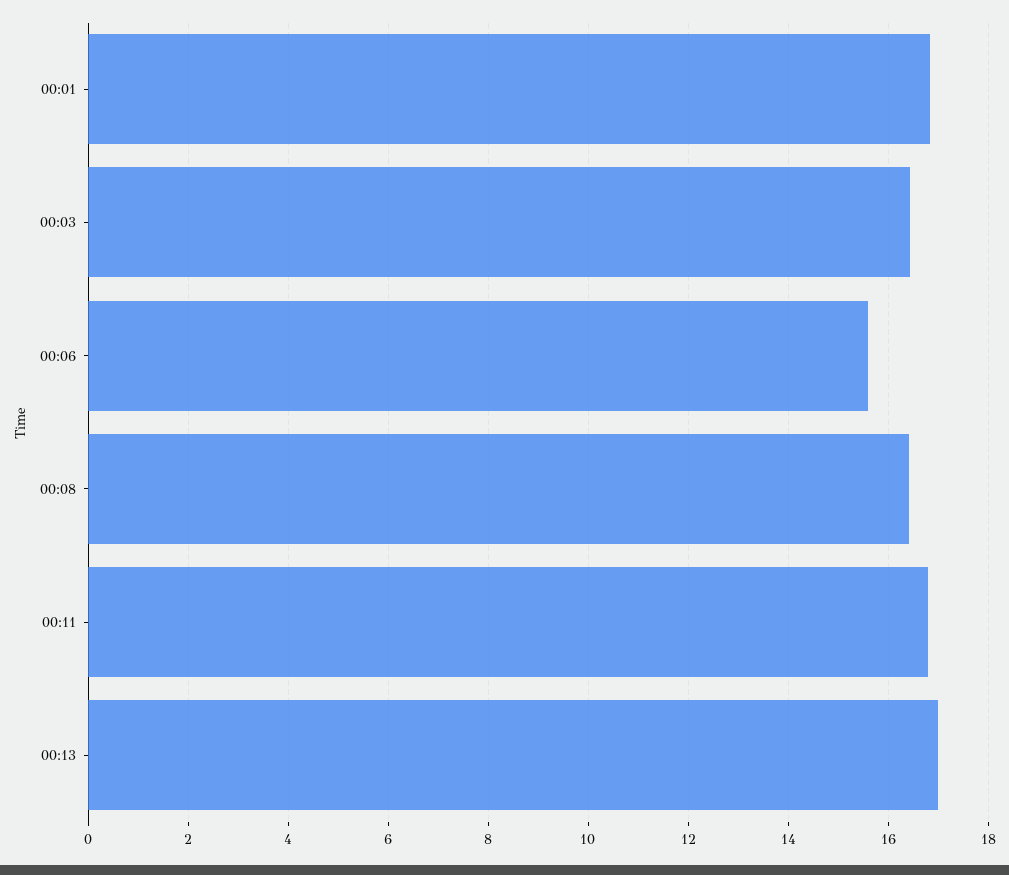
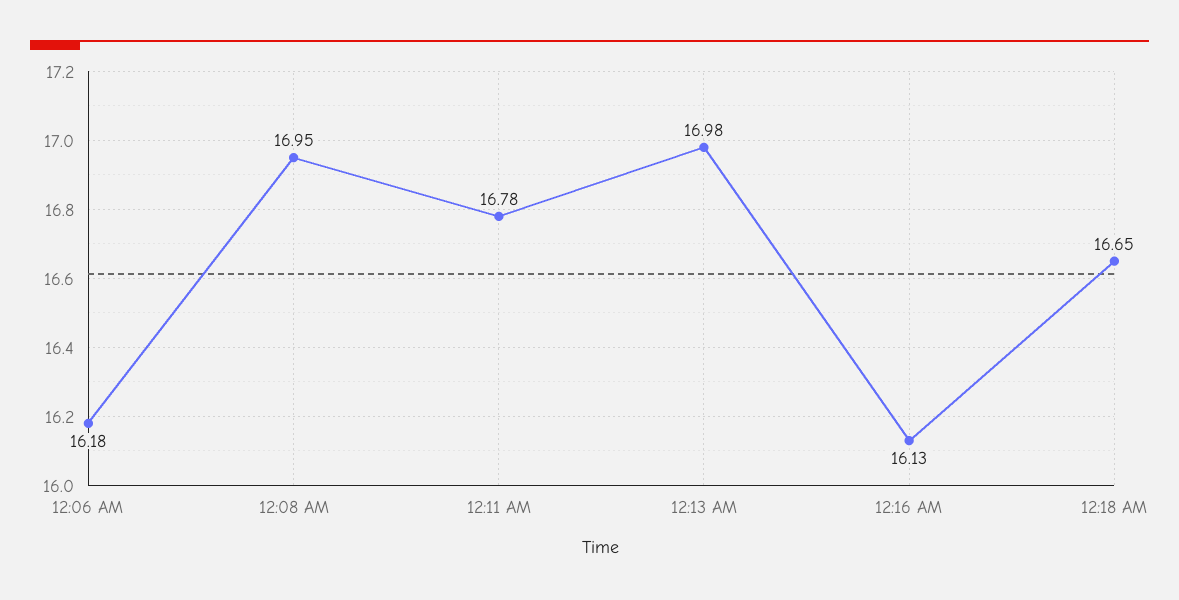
00:01: 16.8 -> none
00:03: 16.4 -> none
00:06: 15.6 -> 16.18
00:08: 16.4 -> 16.95
12:16 AM: none -> 16.13
12:18 AM: none -> 16.65

